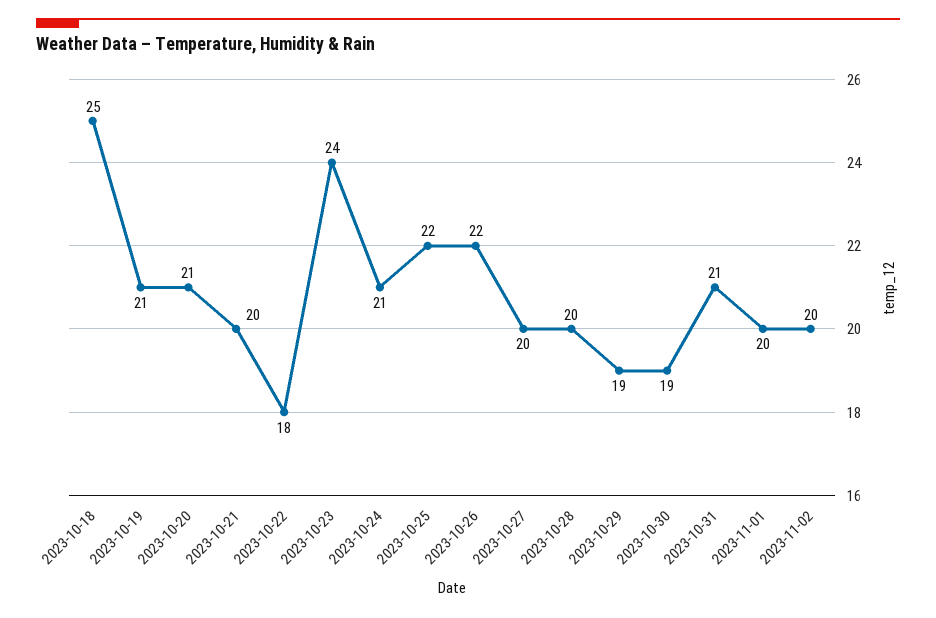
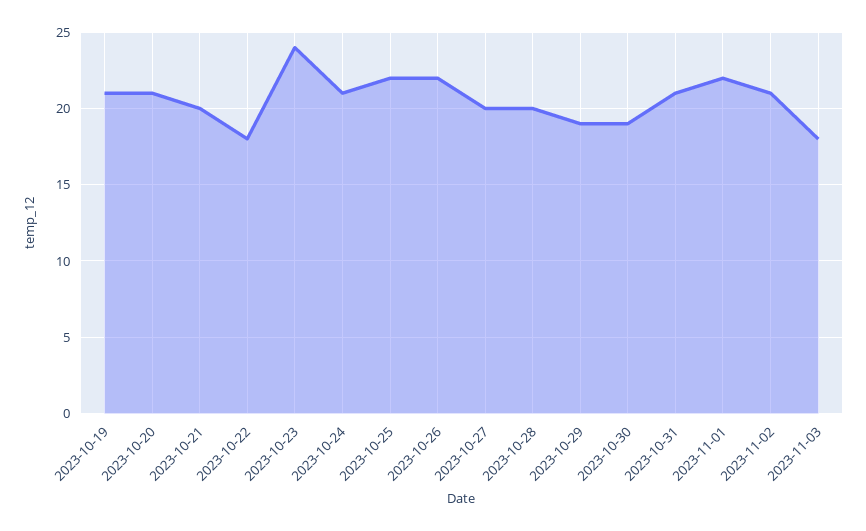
2023-10-18: 25 -> none
2023-11-01: 20 -> 22
2023-11-02: 20 -> 21
2023-11-03: none -> 18

